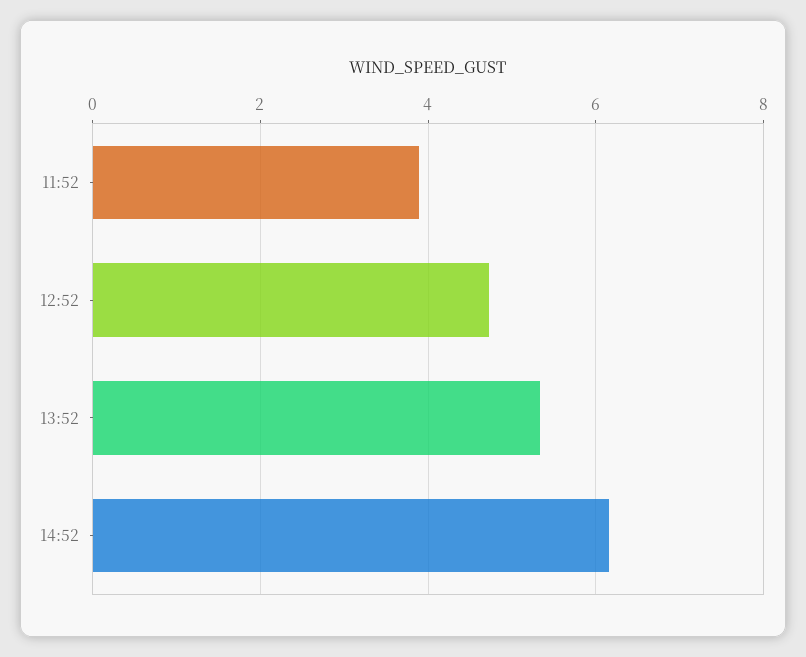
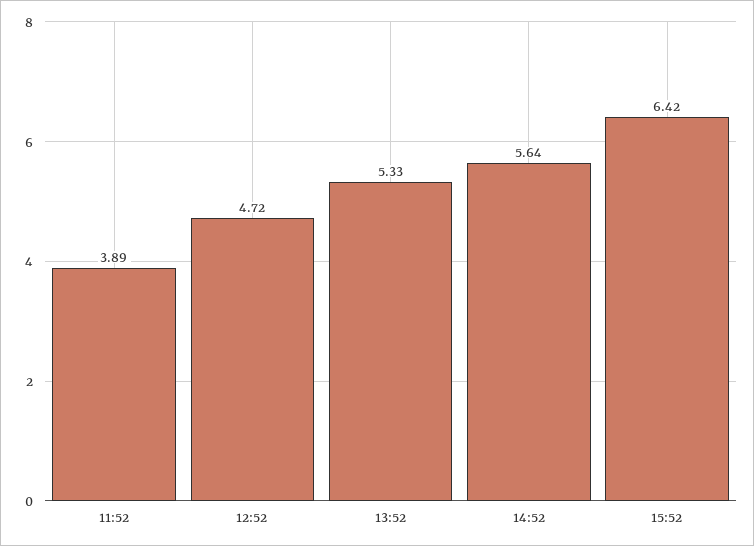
14:52: 6.2 -> 5.64
15:52: none -> 6.42

